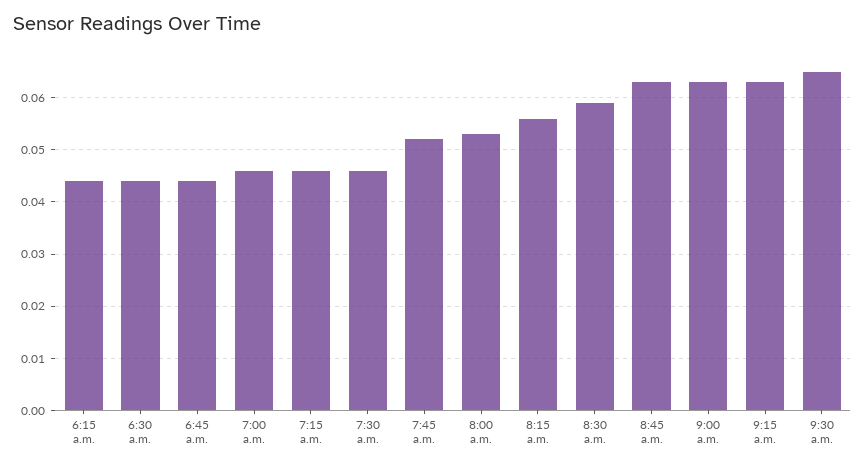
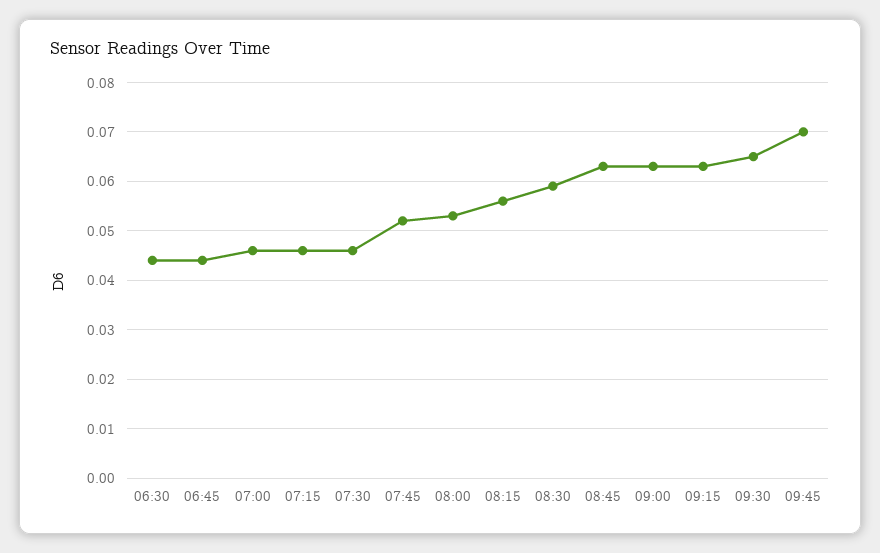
6:15 a.m.: 0.045 -> none
09:45: none -> 0.07

